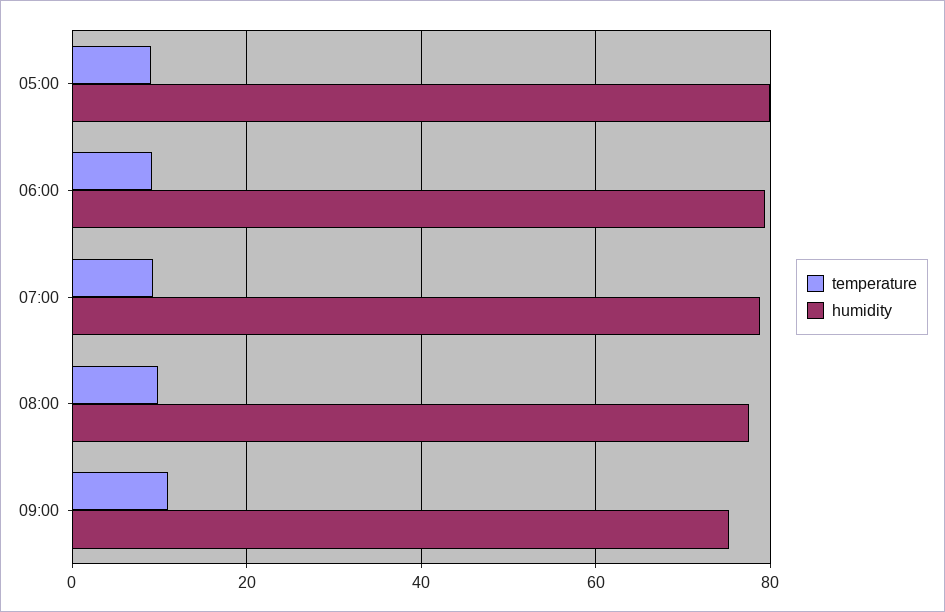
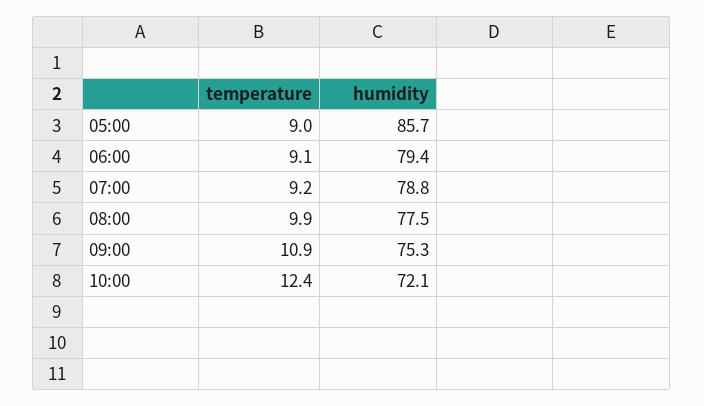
humidity, 05:00: 80 -> 85.7
temperature, 10:00: none -> 12.4
humidity, 10:00: none -> 72.1

